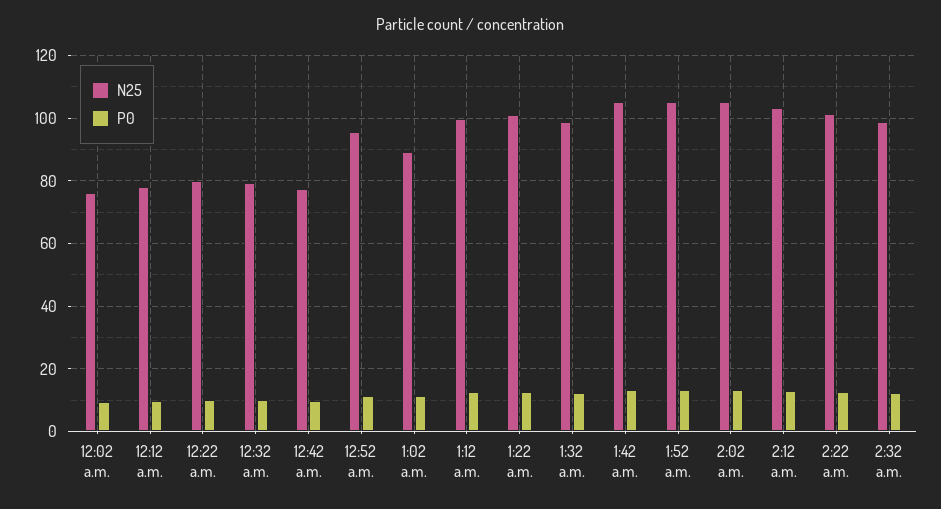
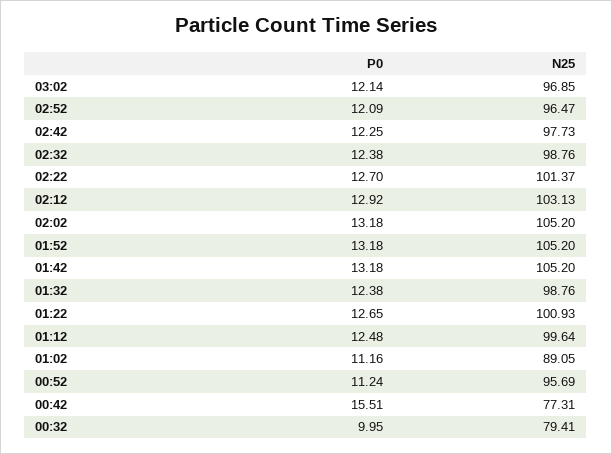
N25, 12:02 a.m.: 76 -> none
P0, 12:02 a.m.: 10 -> none
N25, 12:12 a.m.: 78 -> none
P0, 12:12 a.m.: 10 -> none
N25, 12:22 a.m.: 80 -> none
P0, 12:22 a.m.: 10 -> none
P0, 12:42 a.m.: 10 -> 15.51
P0, 03:02: none -> 12.14
N25, 03:02: none -> 96.85
P0, 02:52: none -> 12.09
N25, 02:52: none -> 96.47
P0, 02:42: none -> 12.25
N25, 02:42: none -> 97.73

